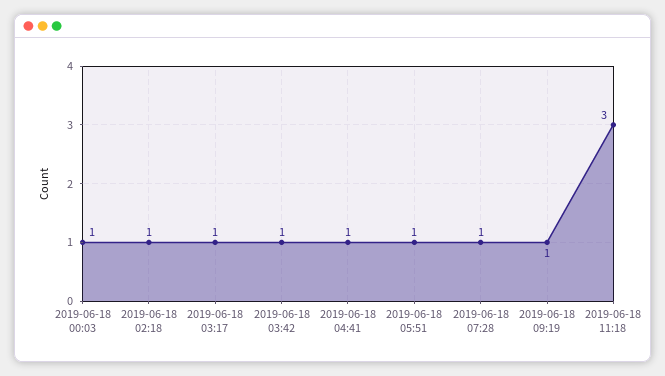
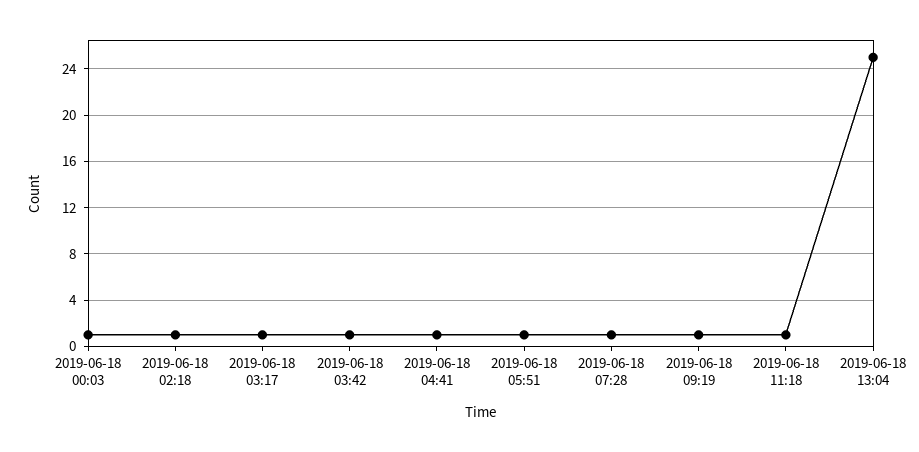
2019-06-18 11:18: 3 -> 1
2019-06-18 13:04: none -> 25

